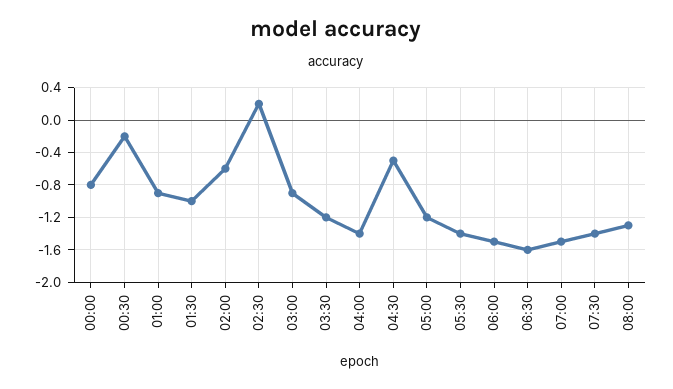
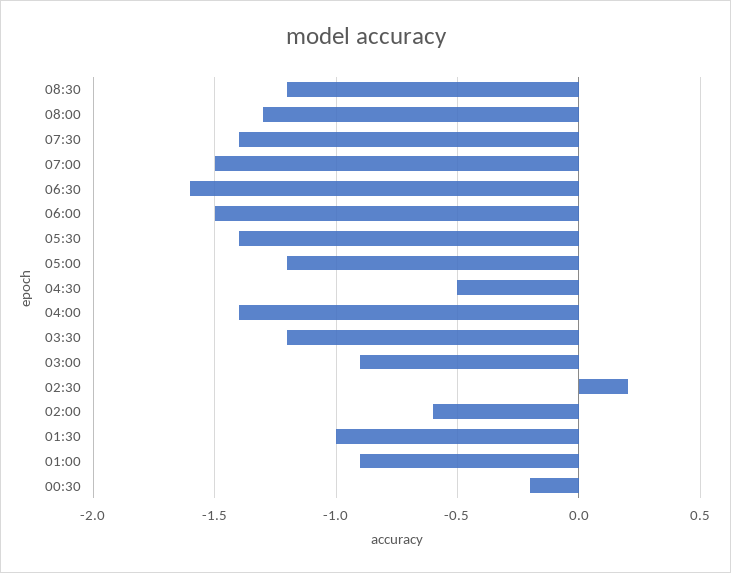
00:00: -0.8 -> none
08:30: none -> -1.2

